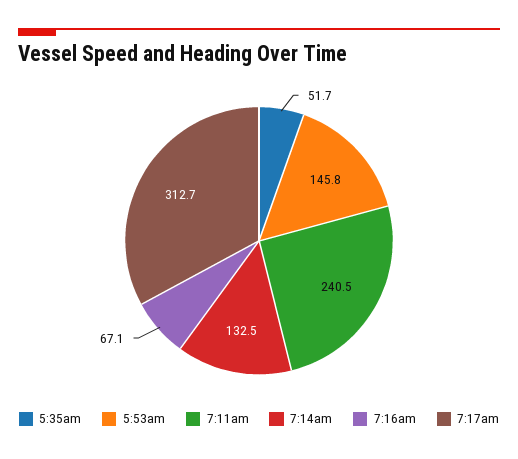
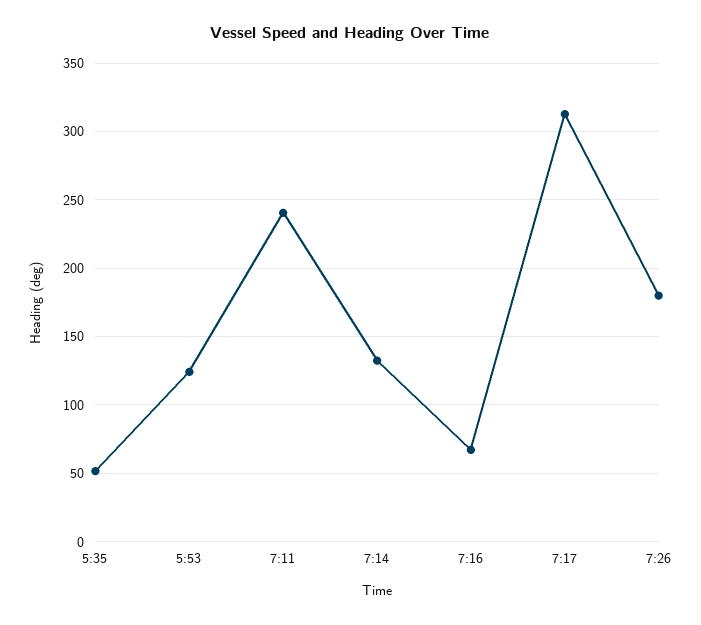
5:53am: 145.8 -> 125
7:26: none -> 180

